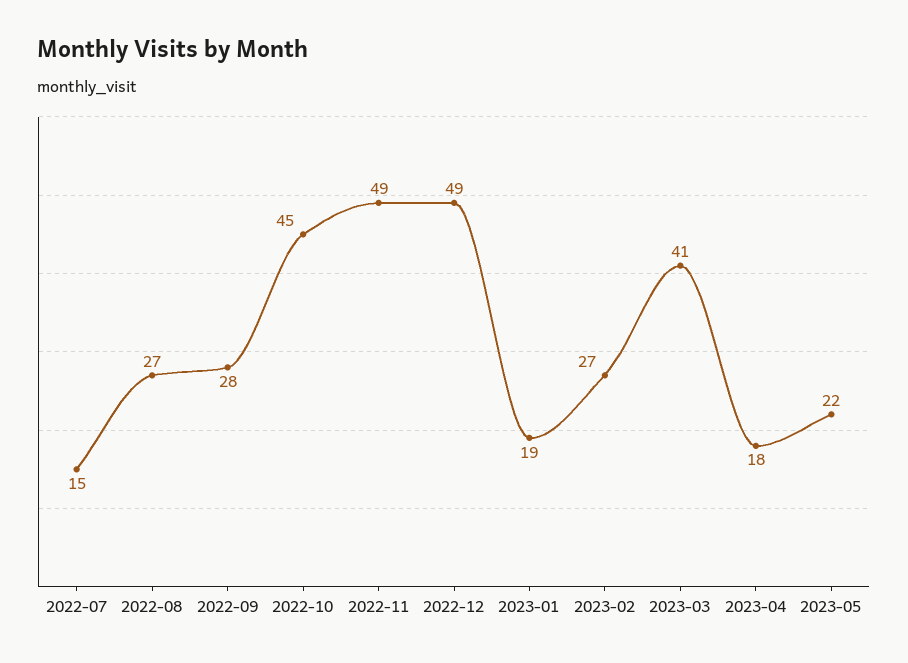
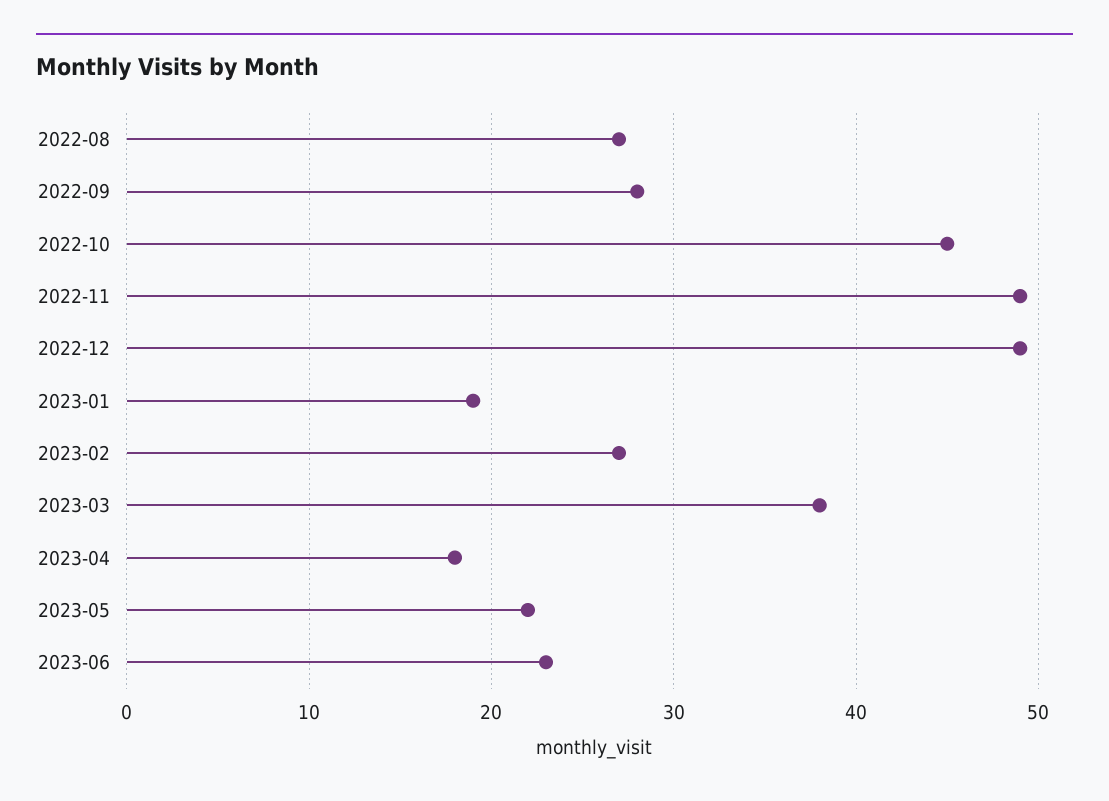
2022-07: 15 -> none
2023-03: 41 -> 38
2023-06: none -> 23

